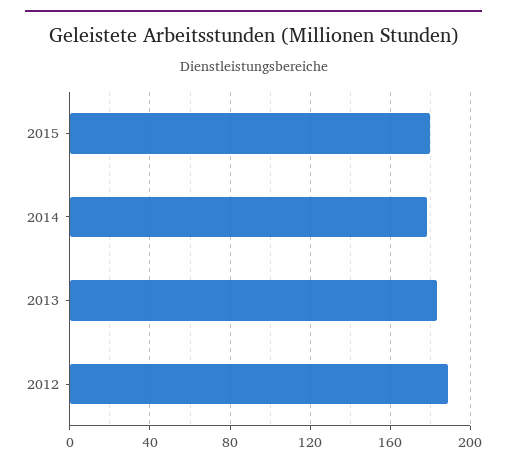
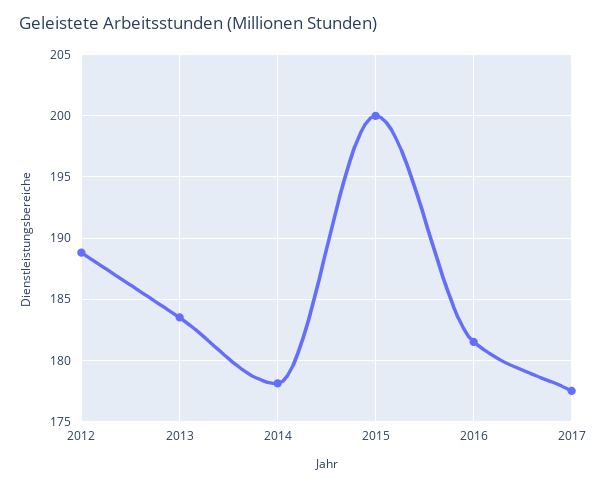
2015: 180 -> 200
2016: none -> 181.5
2017: none -> 177.5

